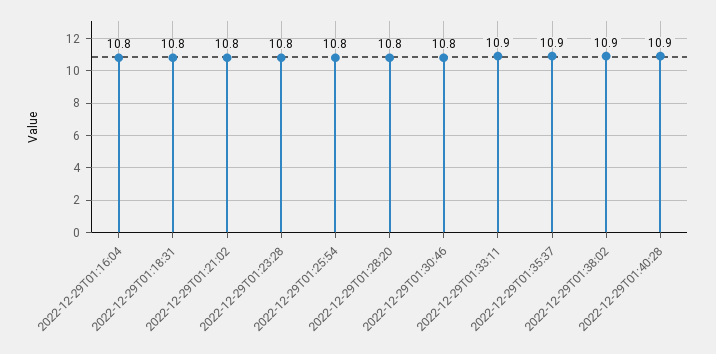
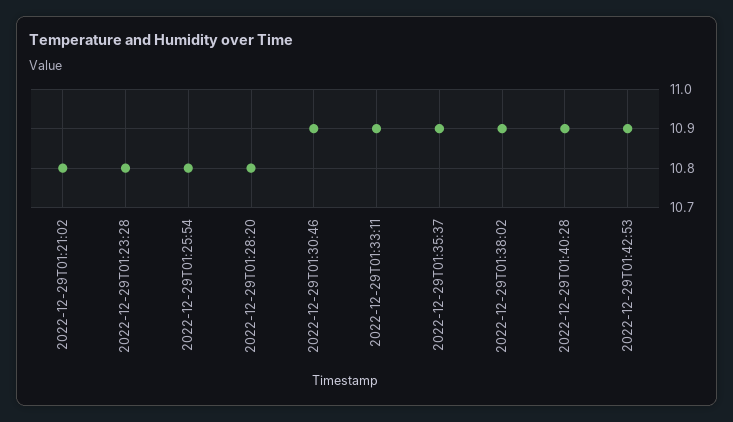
2022-12-29T01:16:04: 10.8 -> none
2022-12-29T01:18:31: 10.8 -> none
2022-12-29T01:30:46: 10.8 -> 10.9
2022-12-29T01:42:53: none -> 10.9

